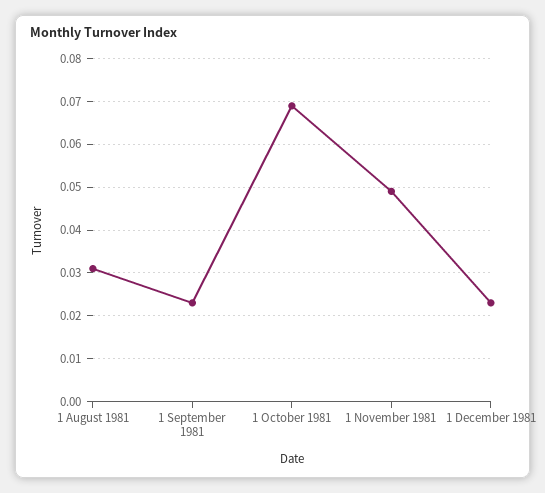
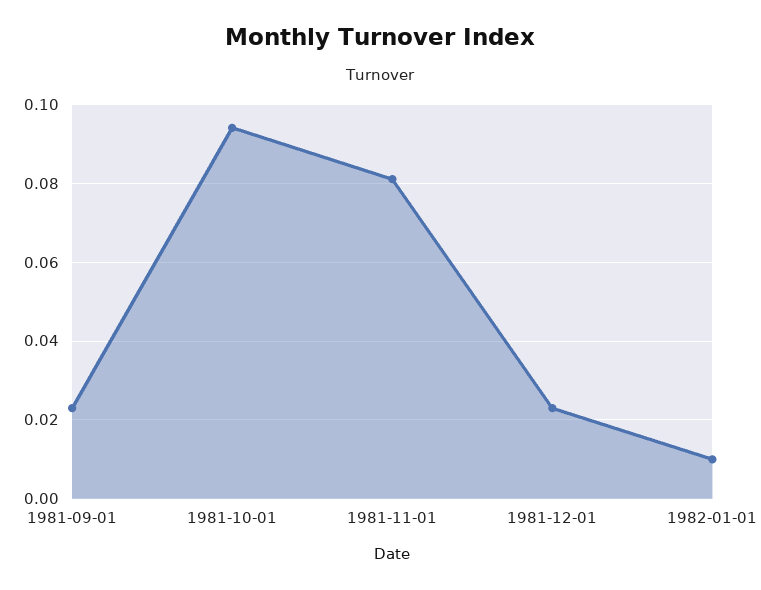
1 August 1981: 0.03 -> none
1 October 1981: 0.07 -> 0.095
1 November 1981: 0.05 -> 0.08
1982-01-01: none -> 0.01

